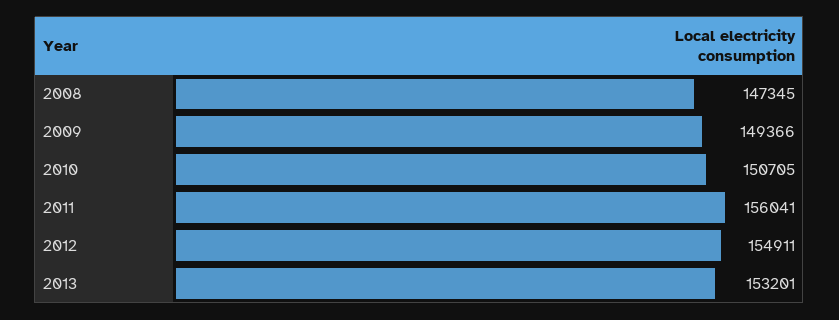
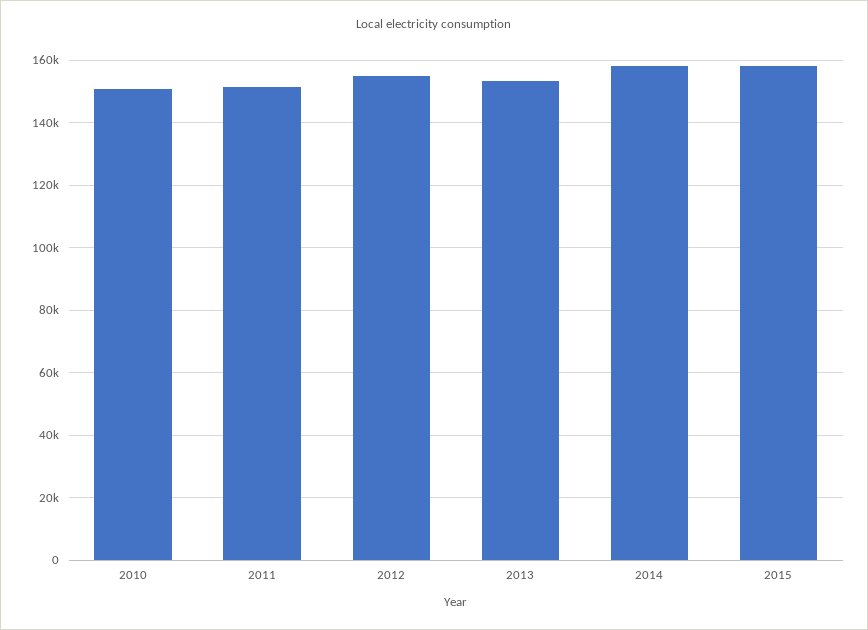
2008: 147345 -> none
2009: 149366 -> none
2011: 156041 -> 152000
2014: none -> 158000
2015: none -> 158000

